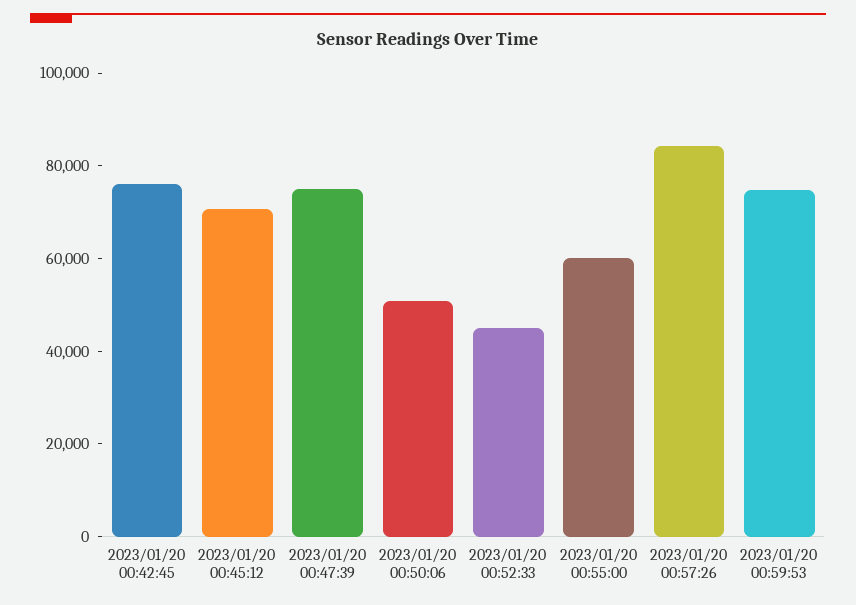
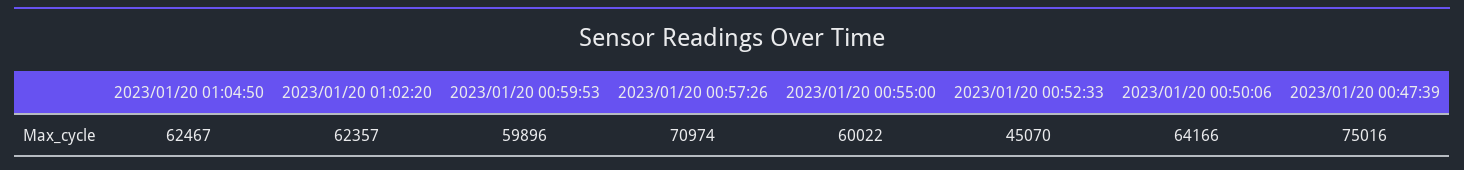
2023/01/20 00:42:45: 75000 -> none
2023/01/20 00:45:12: 70000 -> none
2023/01/20 00:50:06: 50000 -> 64166
2023/01/20 00:57:26: 85000 -> 70974
2023/01/20 00:59:53: 75000 -> 59896
2023/01/20 01:04:50: none -> 62467
2023/01/20 01:02:20: none -> 62357

